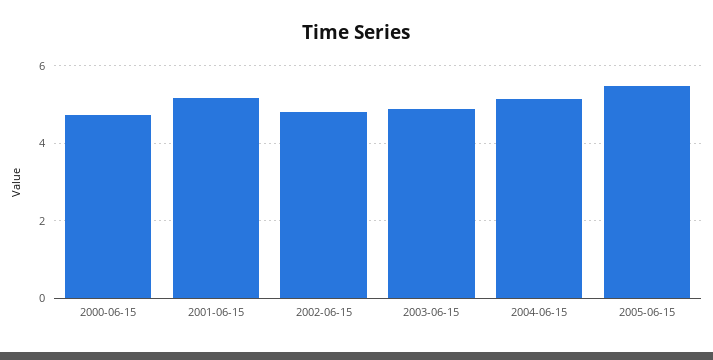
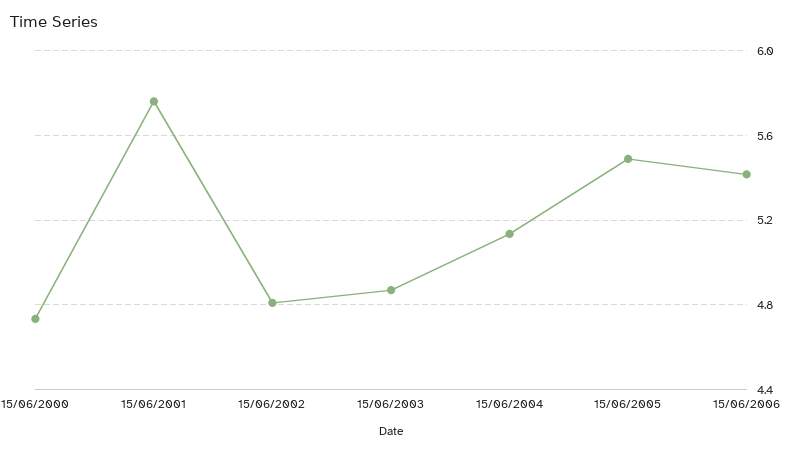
2001-06-15: 5.2 -> 5.75
15/06/2006: none -> 5.4

